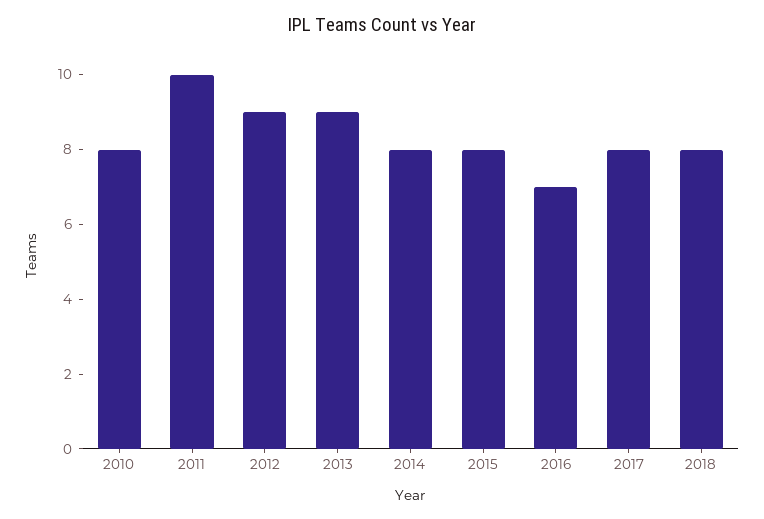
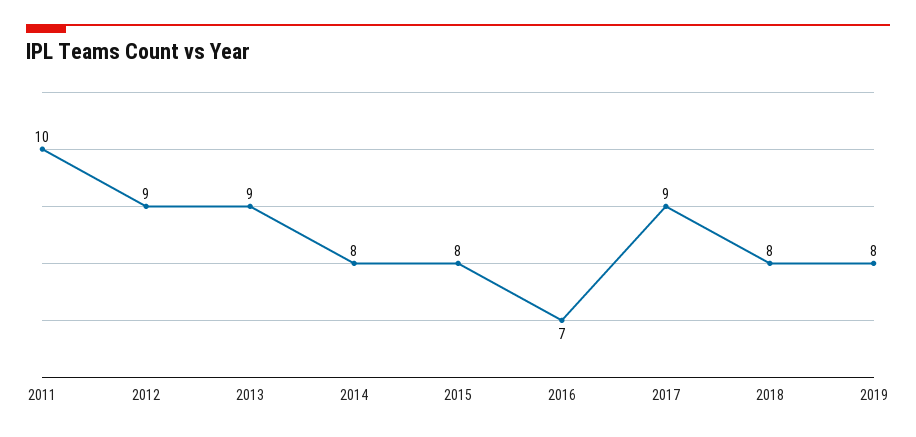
2010: 8 -> none
2017: 8 -> 9
2019: none -> 8

